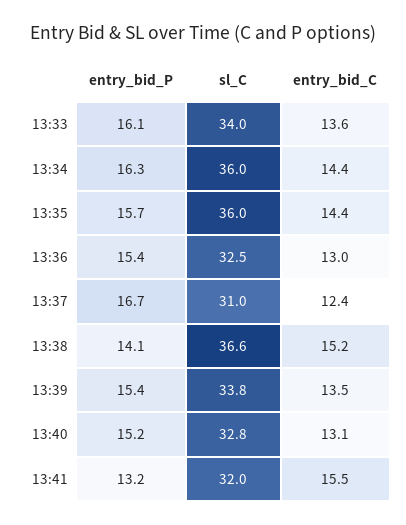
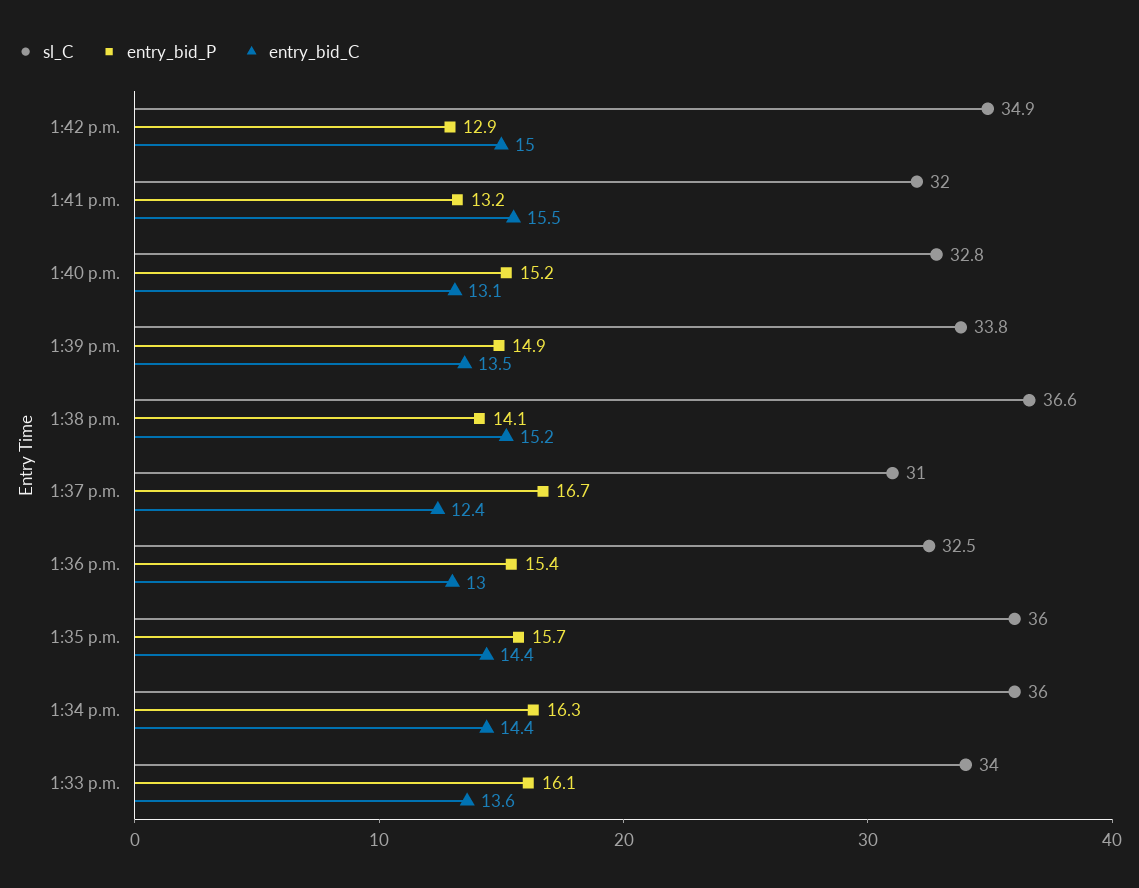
entry_bid_P, 13:39: 15.4 -> 14.9
sl_C, 1:42 p.m.: none -> 34.9
entry_bid_P, 1:42 p.m.: none -> 12.9
entry_bid_C, 1:42 p.m.: none -> 15

